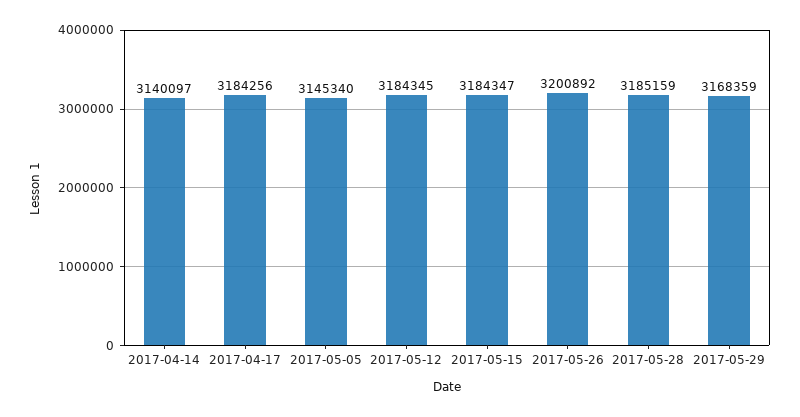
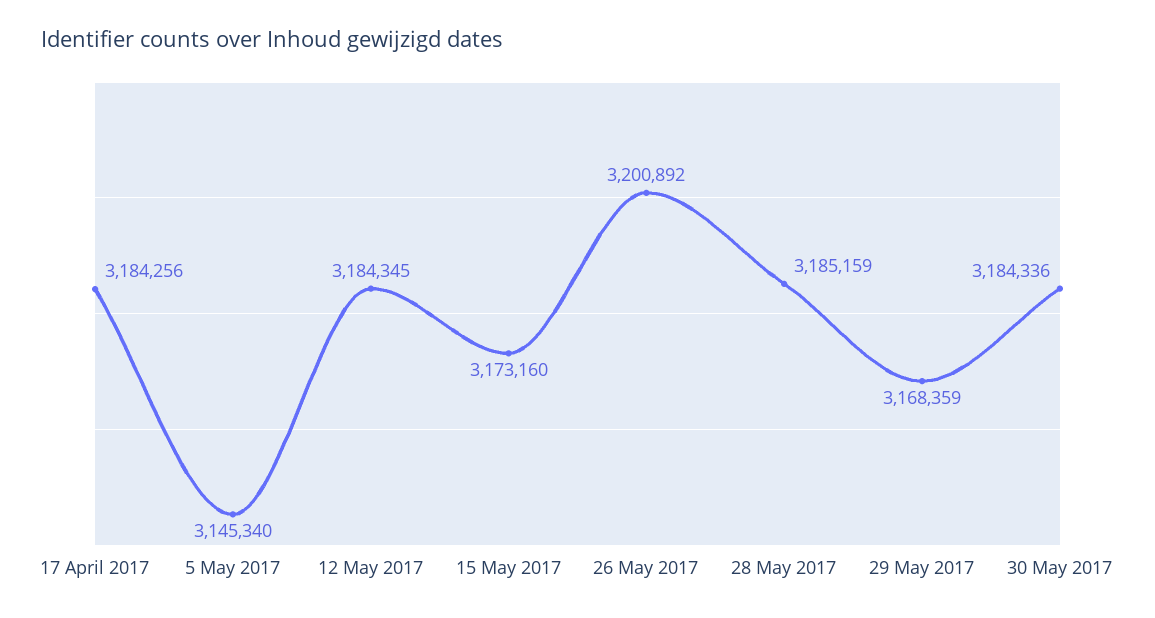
2017-04-14: 3140097 -> none
2017-05-15: 3184347 -> 3173160
30 May 2017: none -> 3184336

